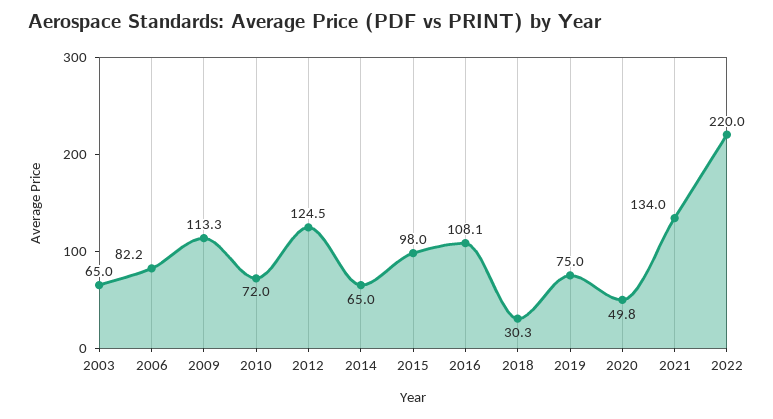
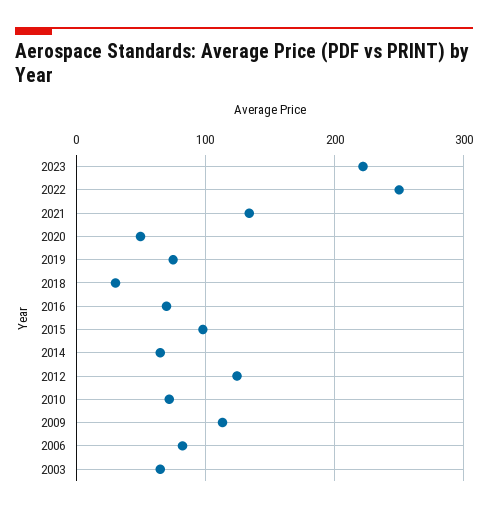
2016: 108.1 -> 70
2022: 220 -> 250
2023: none -> 220

